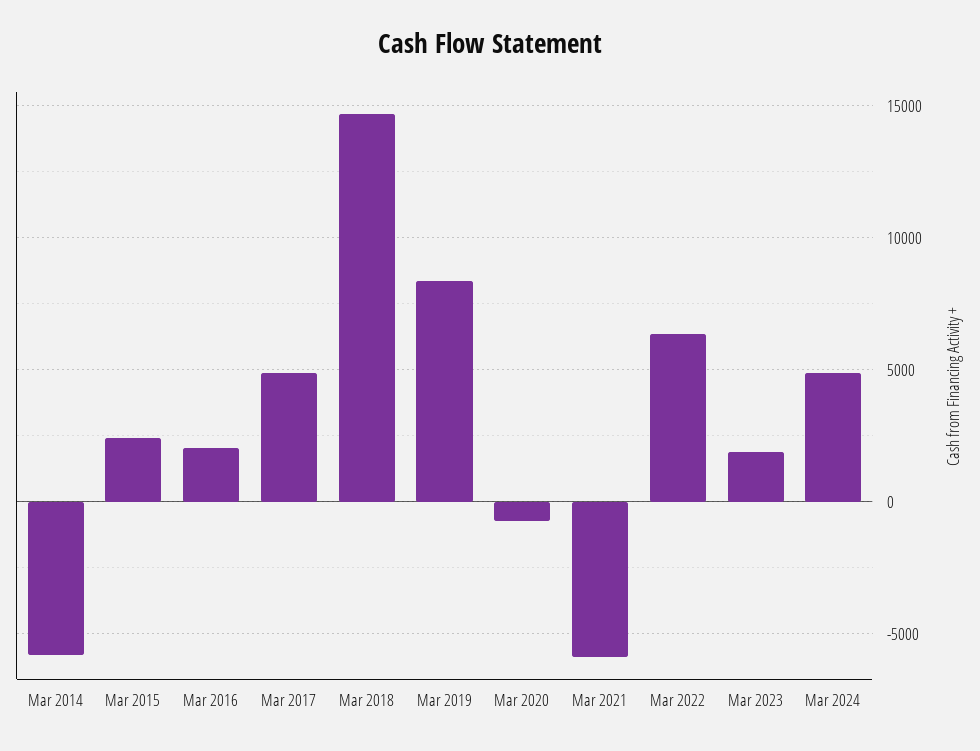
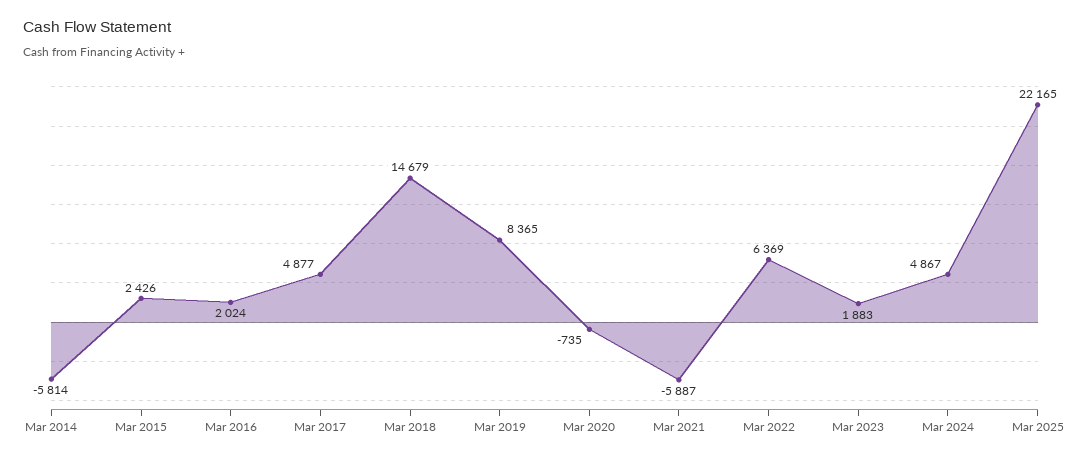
Mar 2025: none -> 22165

